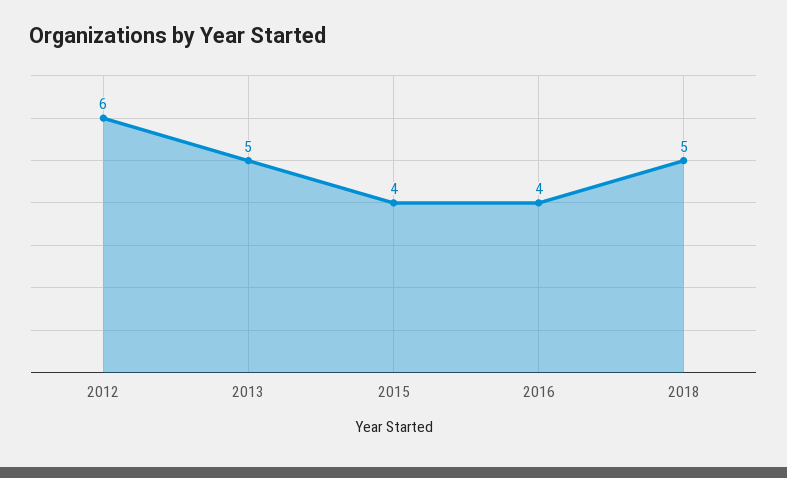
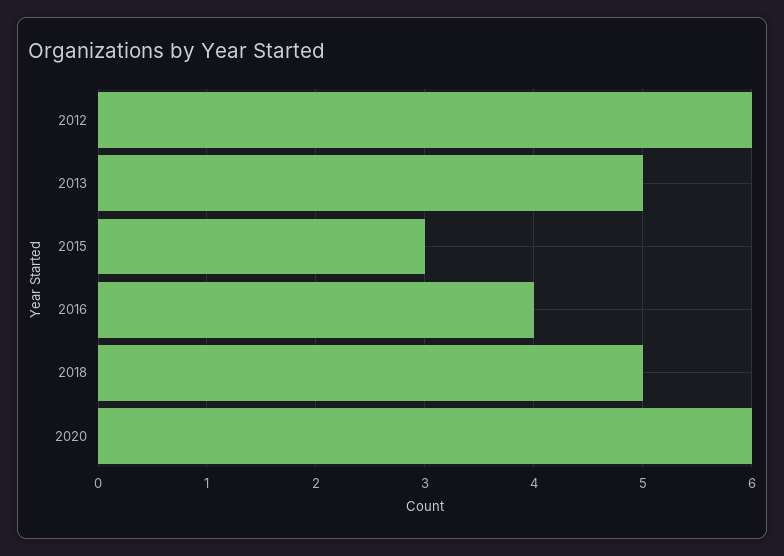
2015: 4 -> 3
2020: none -> 6

